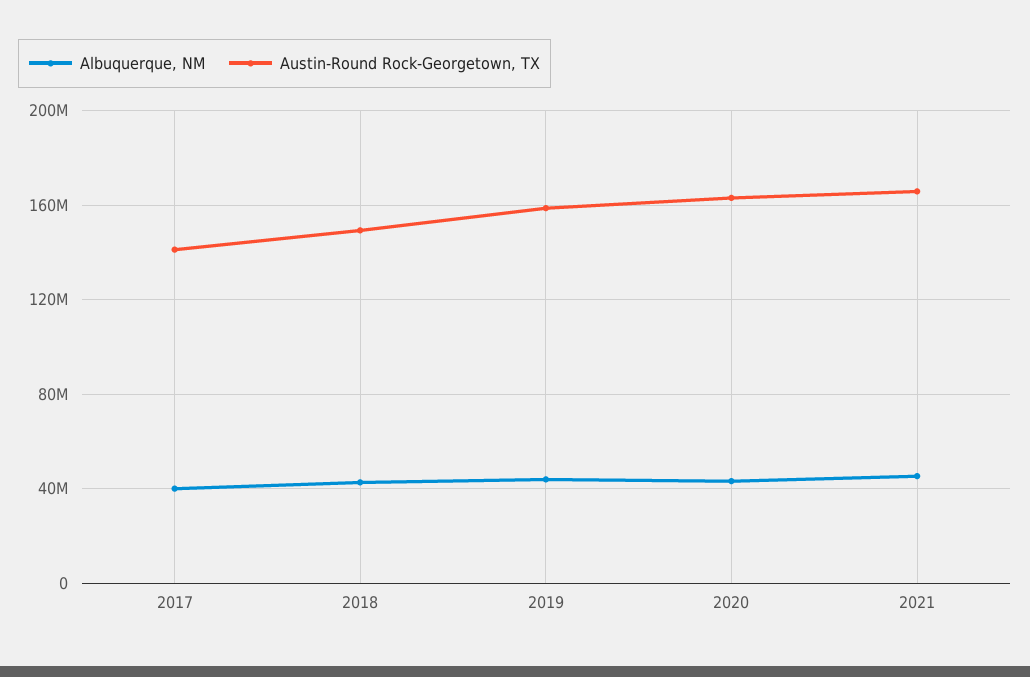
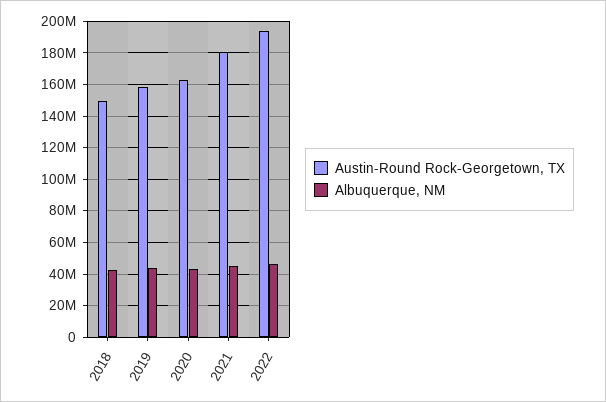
Albuquerque, NM, 2017: 40000000 -> none
Austin-Round Rock-Georgetown, TX, 2017: 140000000 -> none
Austin-Round Rock-Georgetown, TX, 2021: 165000000 -> 180000000
Austin-Round Rock-Georgetown, TX, 2022: none -> 195000000
Albuquerque, NM, 2022: none -> 45000000

